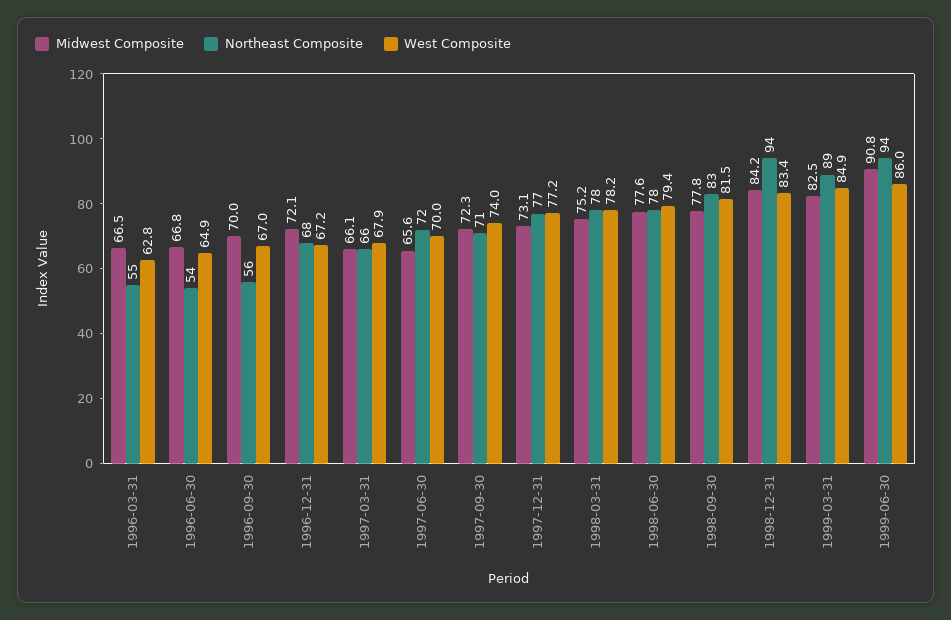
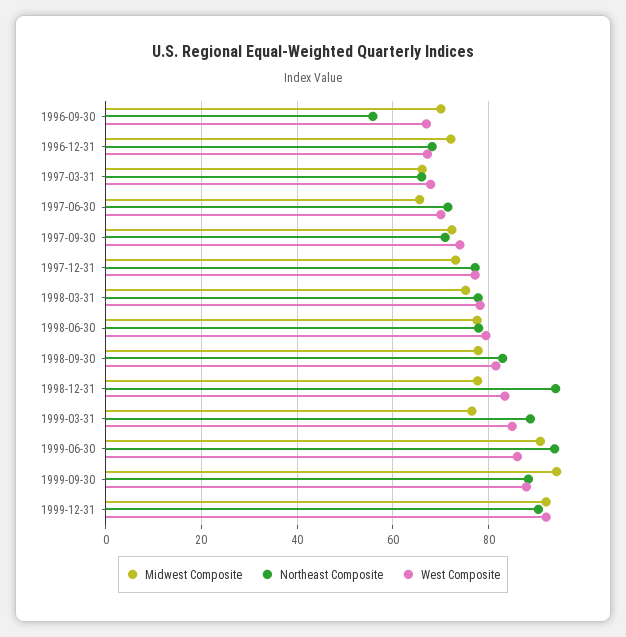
Midwest Composite, 1996-03-31: 66.5 -> none
Northeast Composite, 1996-03-31: 55 -> none
West Composite, 1996-03-31: 62.8 -> none
Midwest Composite, 1996-06-30: 66.8 -> none
Northeast Composite, 1996-06-30: 54 -> none
West Composite, 1996-06-30: 64.9 -> none
Midwest Composite, 1998-12-31: 84.2 -> 78
Midwest Composite, 1999-03-31: 82.5 -> 76
Midwest Composite, 1999-09-30: none -> 94
Northeast Composite, 1999-09-30: none -> 88
West Composite, 1999-09-30: none -> 88
Midwest Composite, 1999-12-31: none -> 92
Northeast Composite, 1999-12-31: none -> 90
West Composite, 1999-12-31: none -> 92

